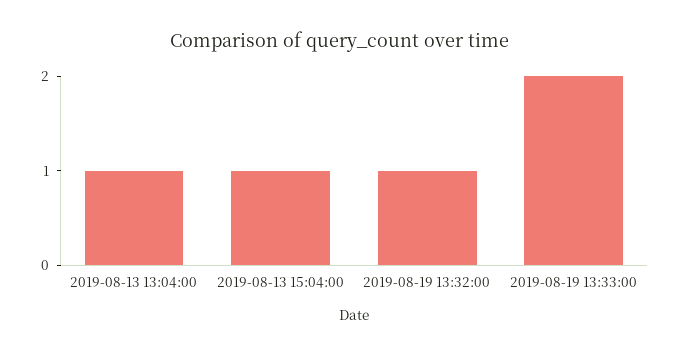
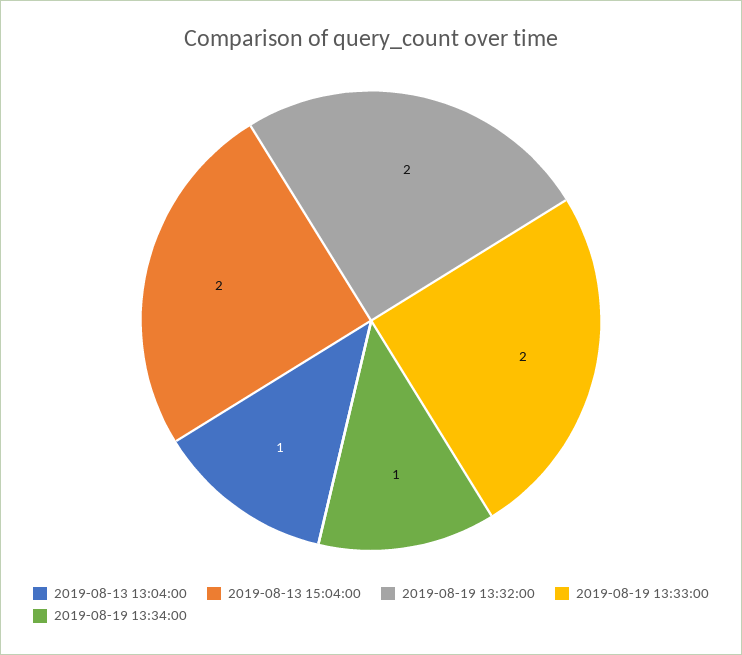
2019-08-13 15:04:00: 1 -> 2
2019-08-19 13:32:00: 1 -> 2
2019-08-19 13:34:00: none -> 1

